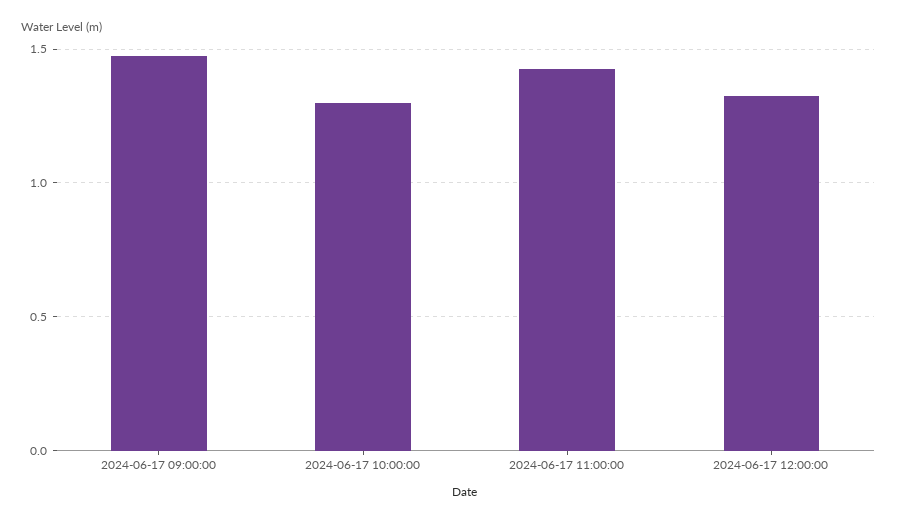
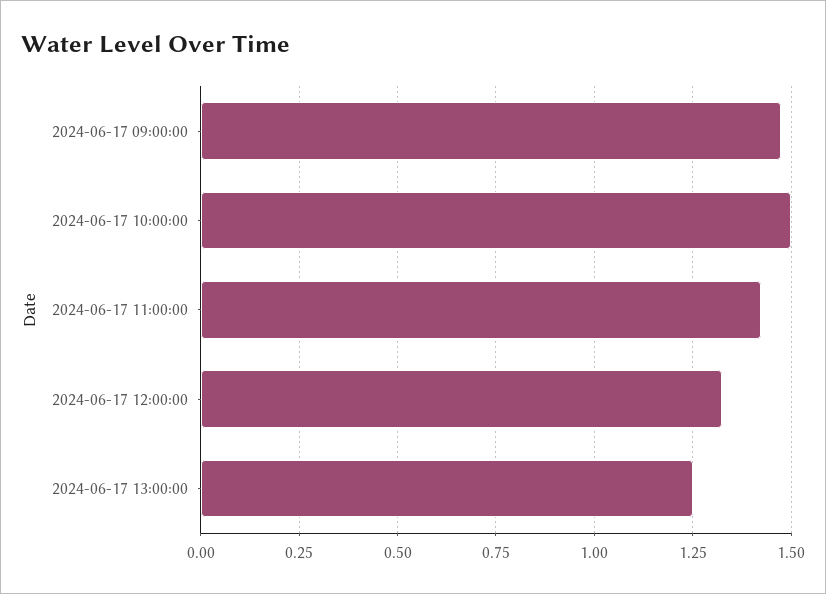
2024-06-17 10:00:00: 1.3 -> 1.5
2024-06-17 13:00:00: none -> 1.25

